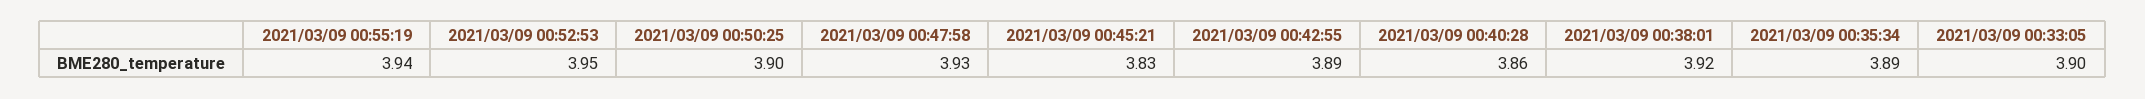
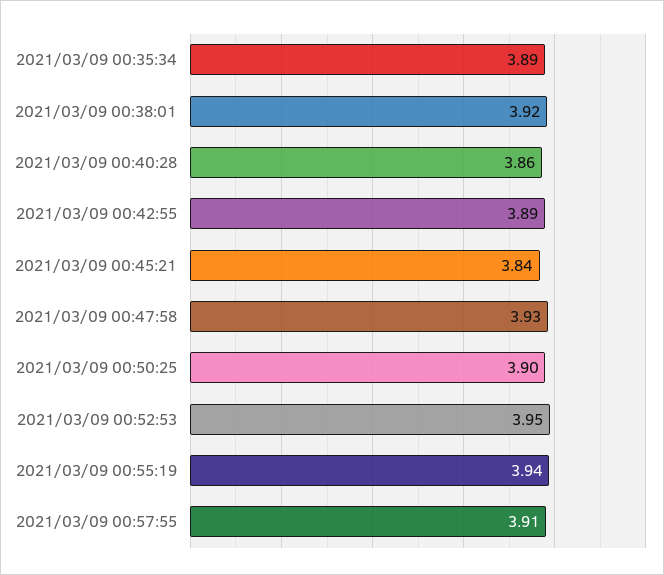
2021/03/09 00:45:21: 3.83 -> 3.84
2021/03/09 00:33:05: 3.9 -> none
2021/03/09 00:57:55: none -> 3.91

